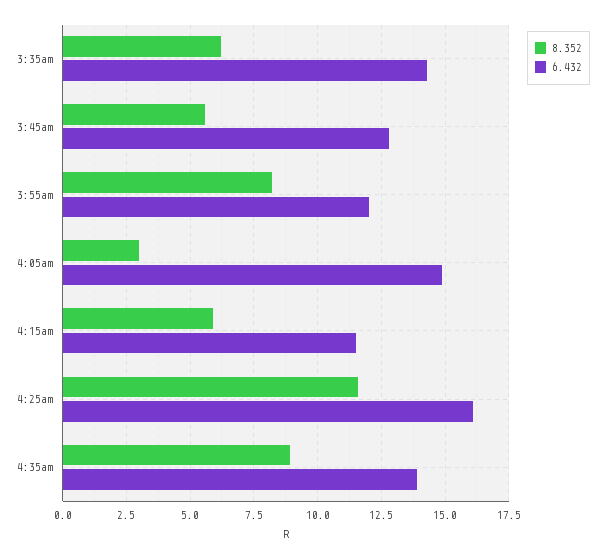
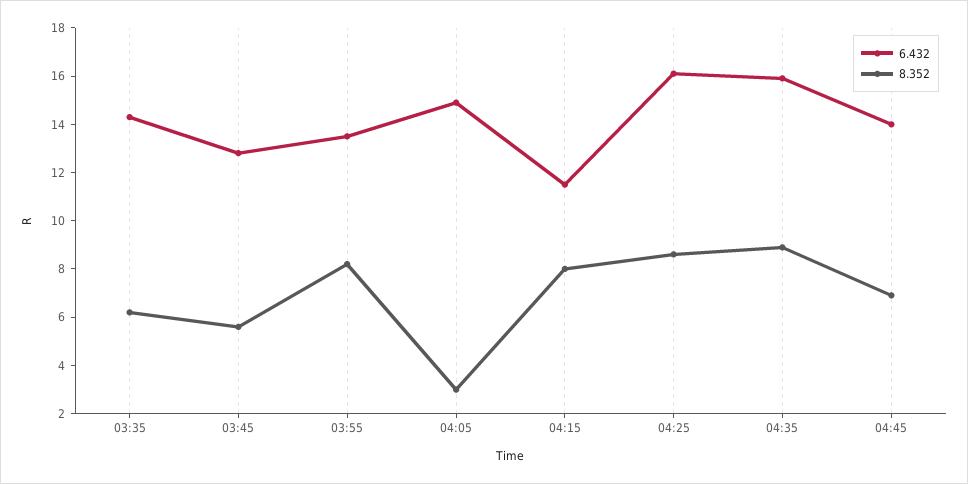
6.432, 3:55am: 12 -> 13.5
8.352, 4:15am: 6 -> 8
8.352, 4:25am: 11.5 -> 8.5
6.432, 4:35am: 14 -> 16
6.432, 04:45: none -> 14
8.352, 04:45: none -> 7

